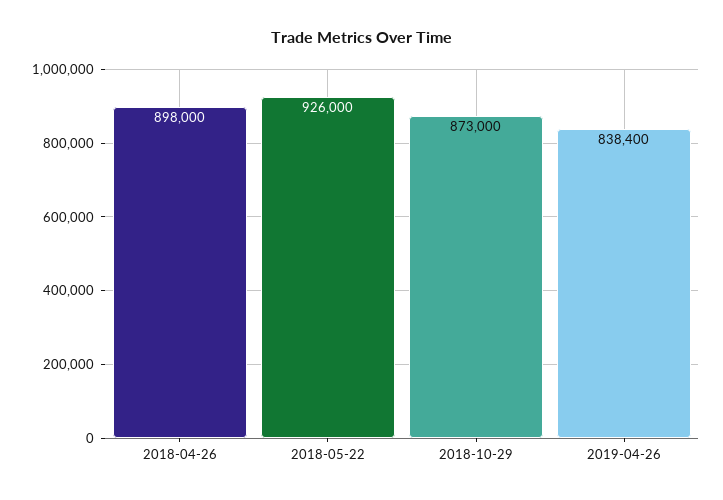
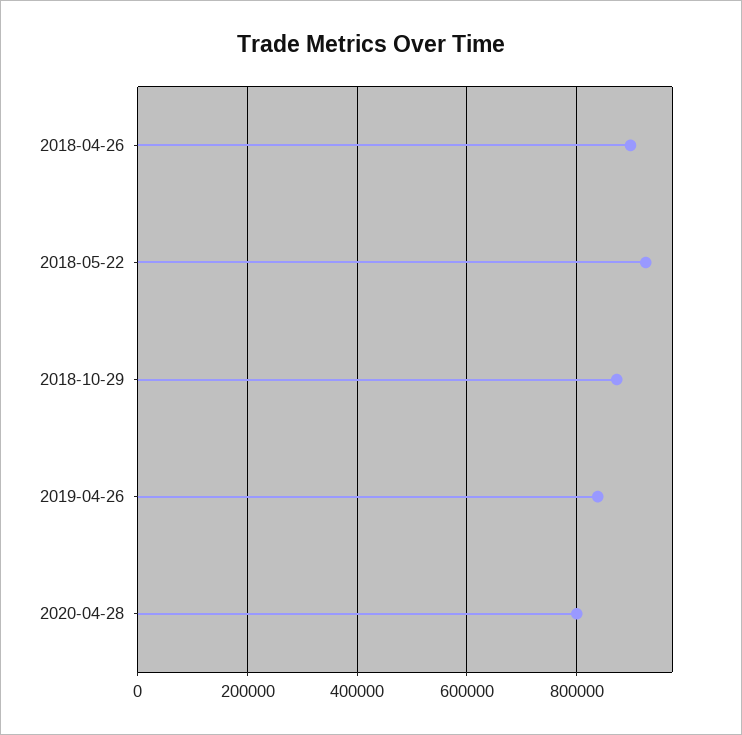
2020-04-28: none -> 800000

